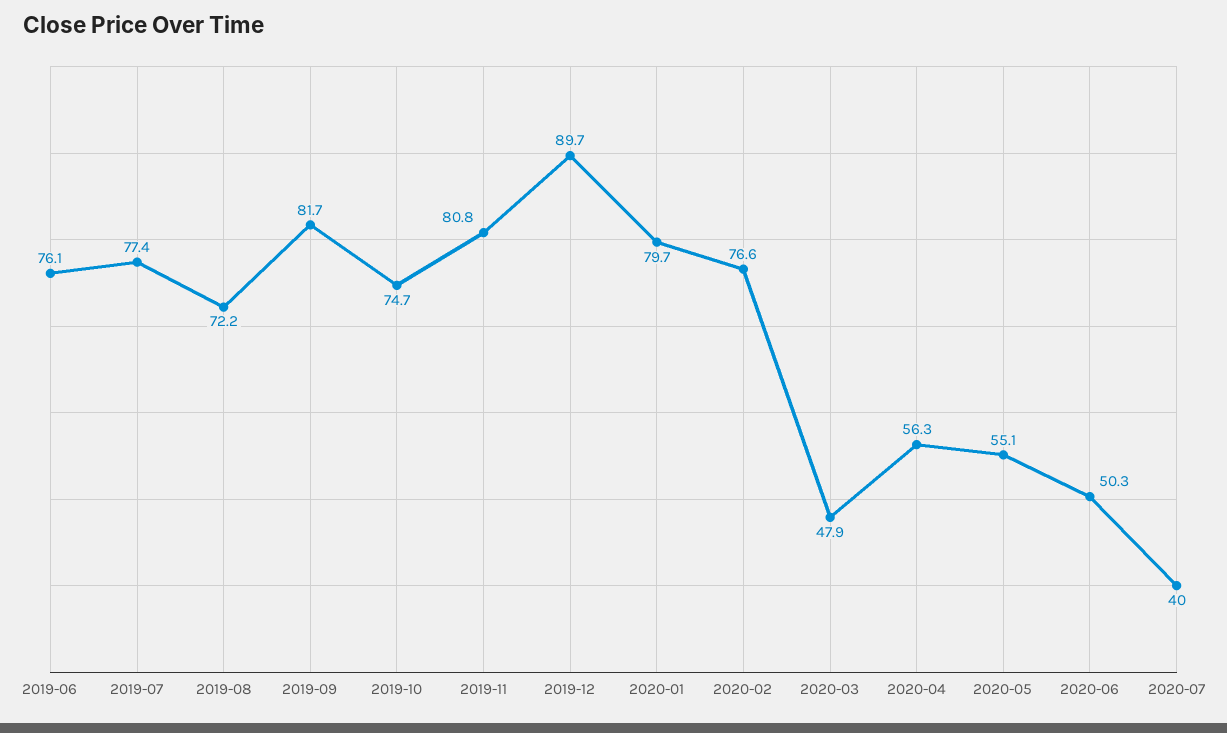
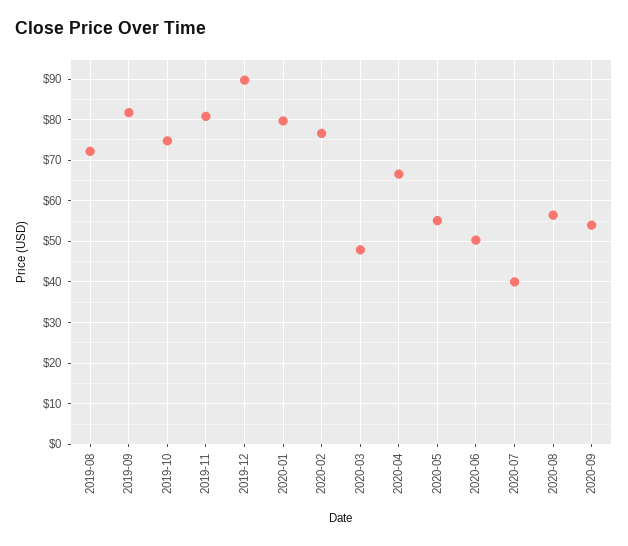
2019-06: 76.1 -> none
2019-07: 77.4 -> none
2020-04: 56.3 -> 66
2020-08: none -> 56
2020-09: none -> 54

